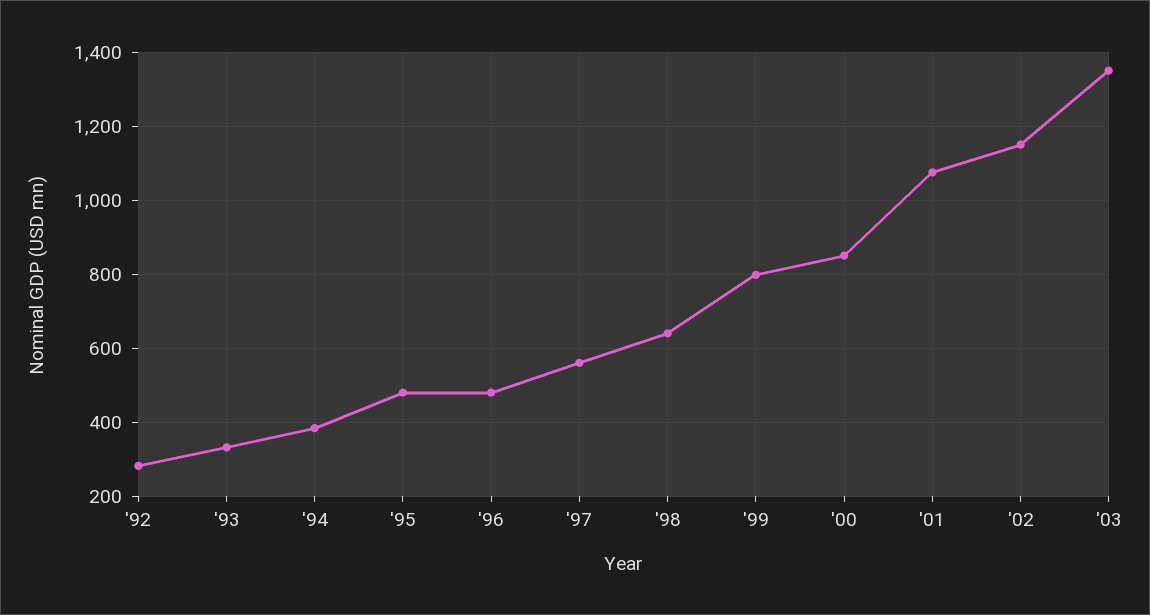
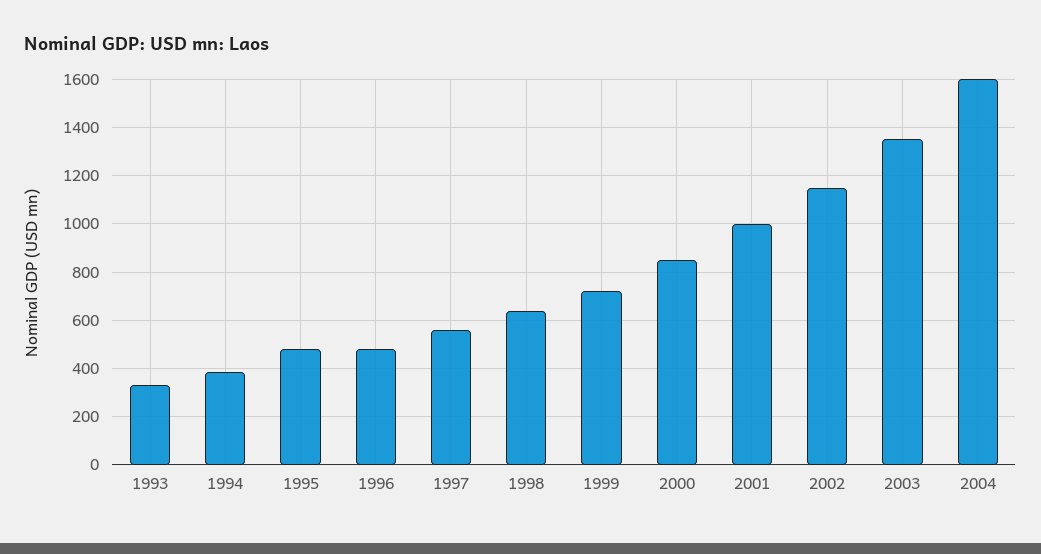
'92: 280 -> none
'99: 800 -> 725
'01: 1080 -> 1000
2004: none -> 1600

